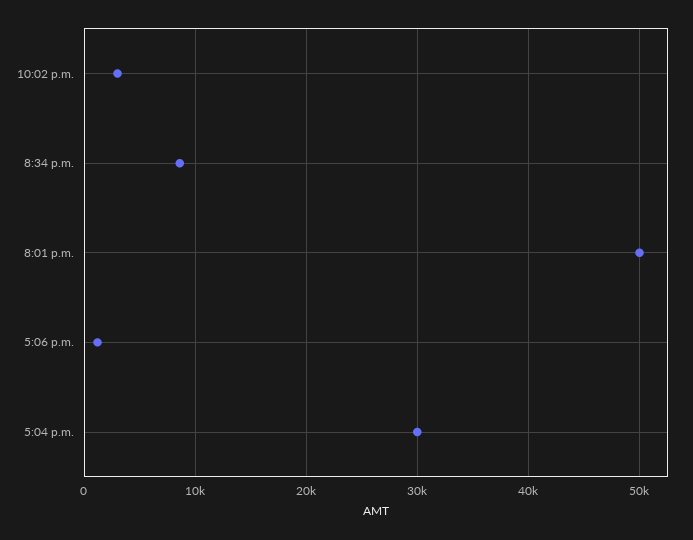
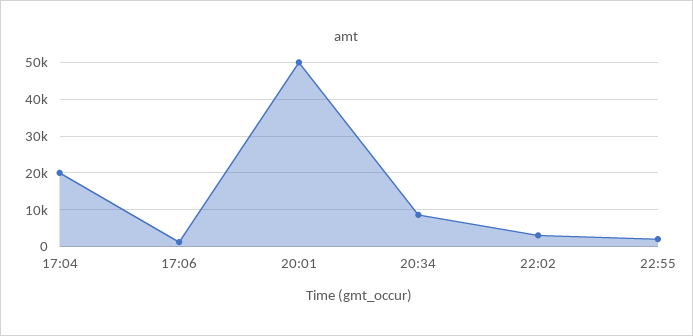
5:04 p.m.: 30000 -> 20000
22:55: none -> 2000

